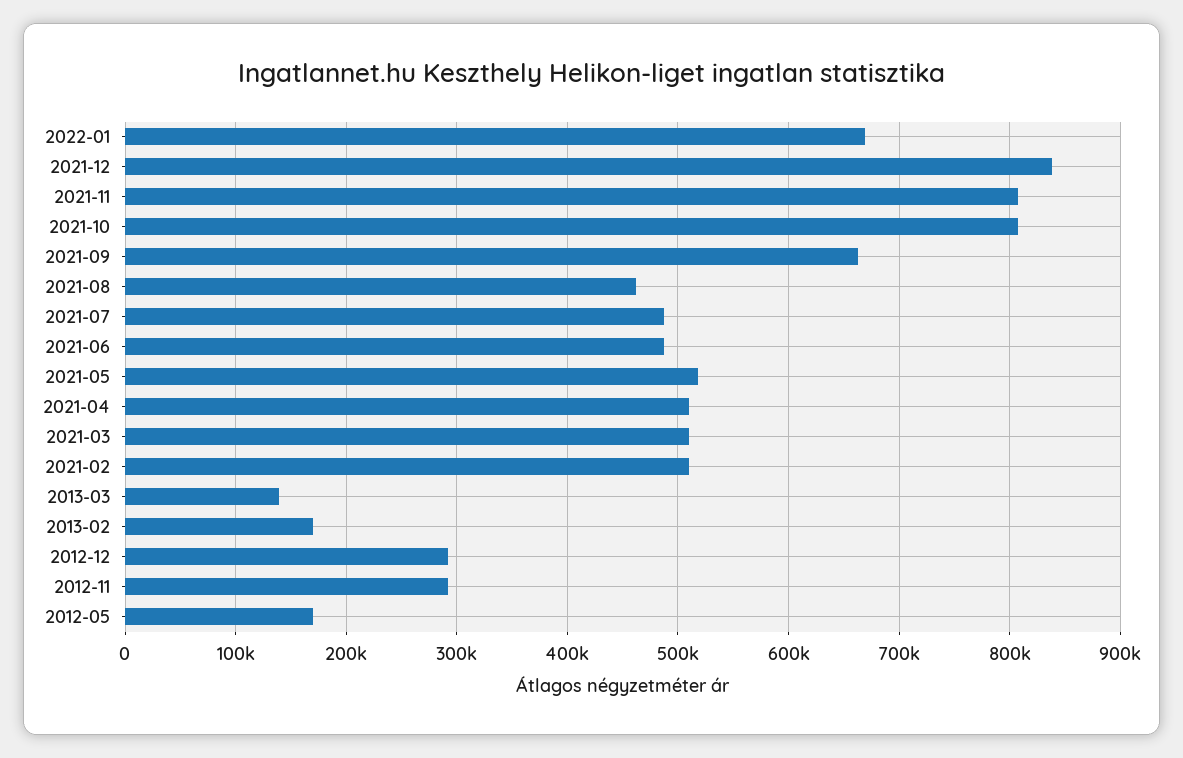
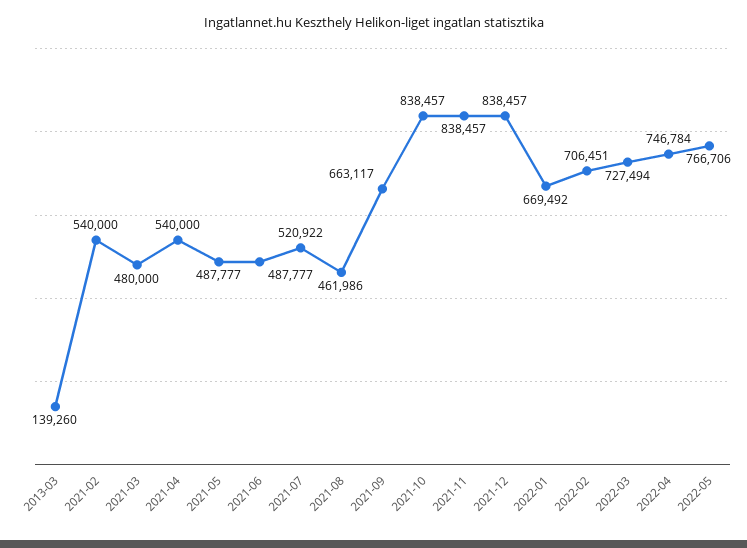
2021-11: 810000 -> 838457
2021-10: 810000 -> 838457
2021-07: 490000 -> 520922
2021-05: 520000 -> 487777
2021-04: 510000 -> 540000
2021-03: 510000 -> 480000
2021-02: 510000 -> 540000
2013-02: 170000 -> none
2012-12: 290000 -> none
2012-11: 290000 -> none
2012-05: 170000 -> none
2022-02: none -> 706451
2022-03: none -> 727494
2022-04: none -> 746784
2022-05: none -> 766706

